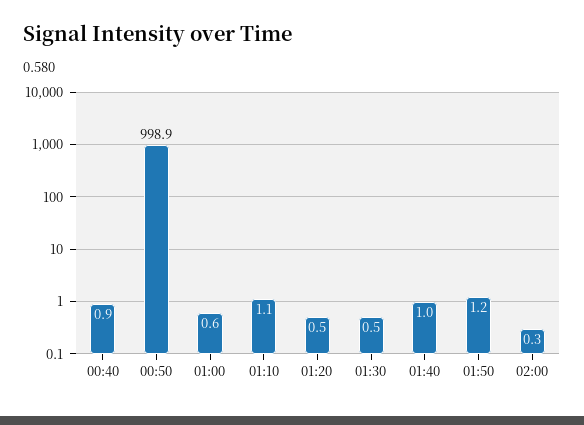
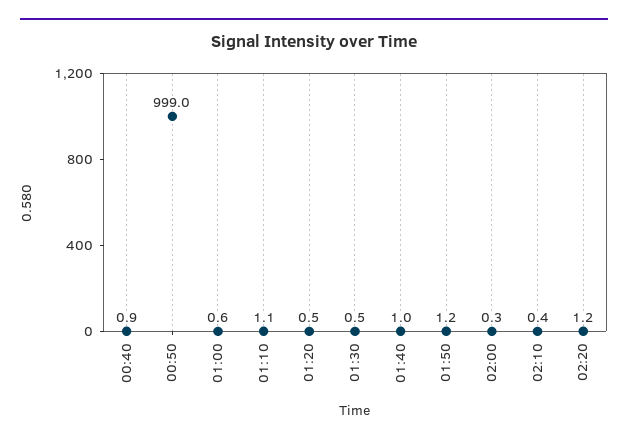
00:50: 998.9 -> 999
02:10: none -> 0.4
02:20: none -> 1.2

